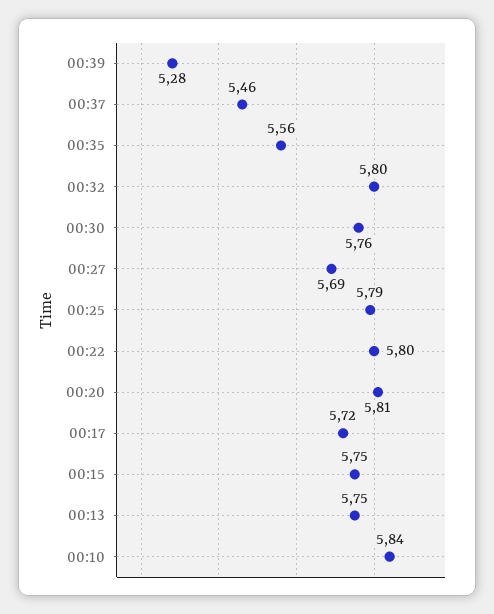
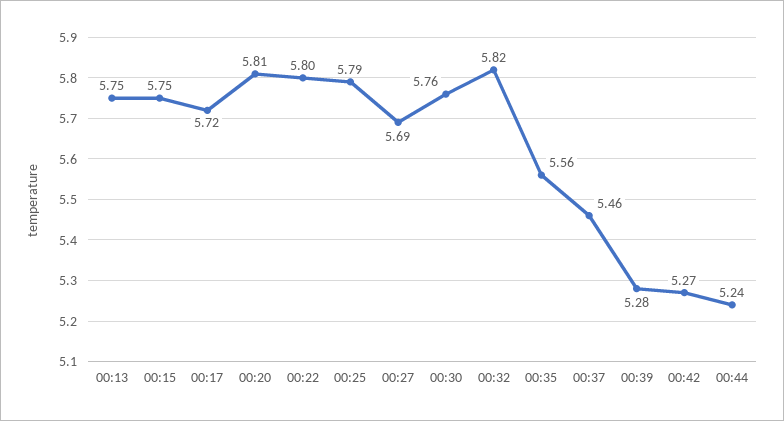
00:32: 5.8 -> 5.82
00:10: 5.84 -> none
00:42: none -> 5.27
00:44: none -> 5.24

